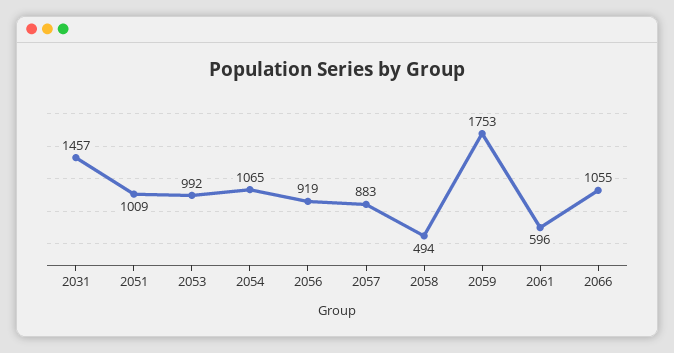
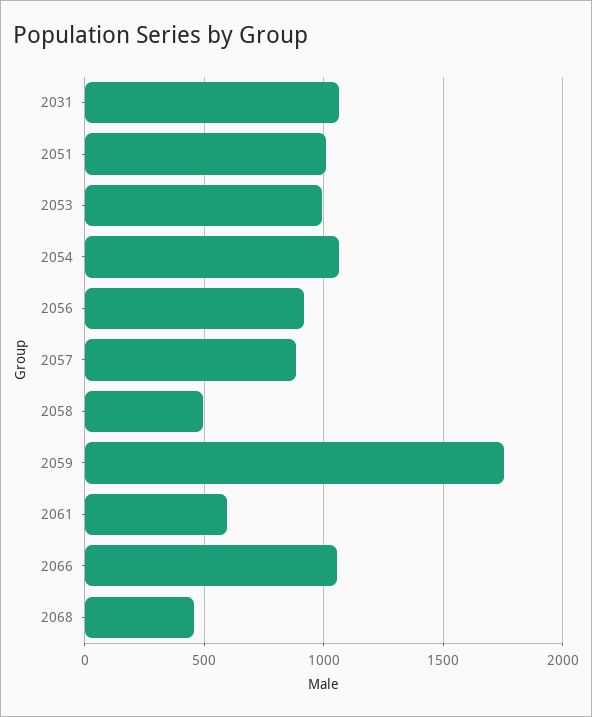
2031: 1457 -> 1050
2068: none -> 450

